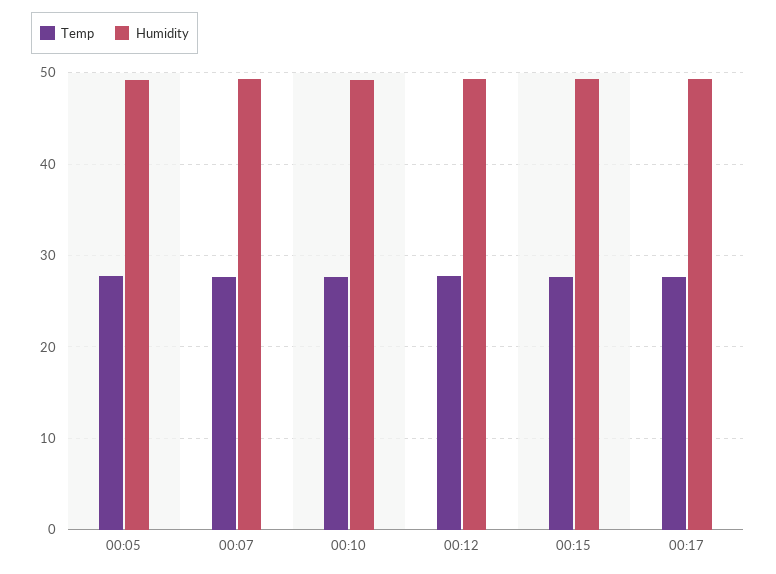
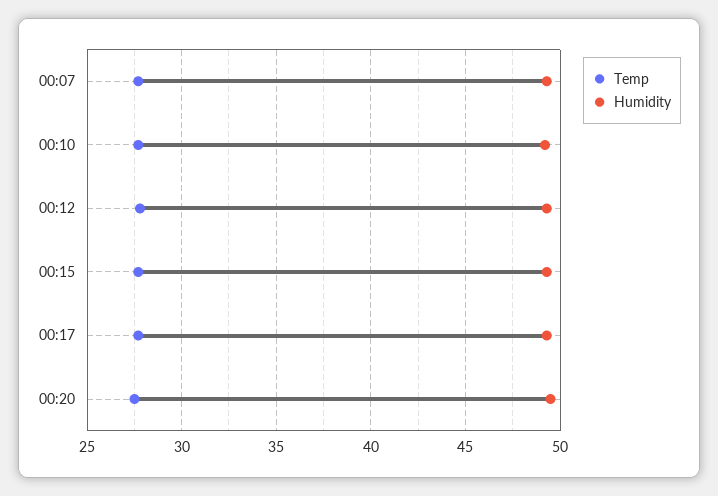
Temp, 00:05: 28 -> none
Humidity, 00:05: 49 -> none
Temp, 00:20: none -> 27.5
Humidity, 00:20: none -> 49.5

